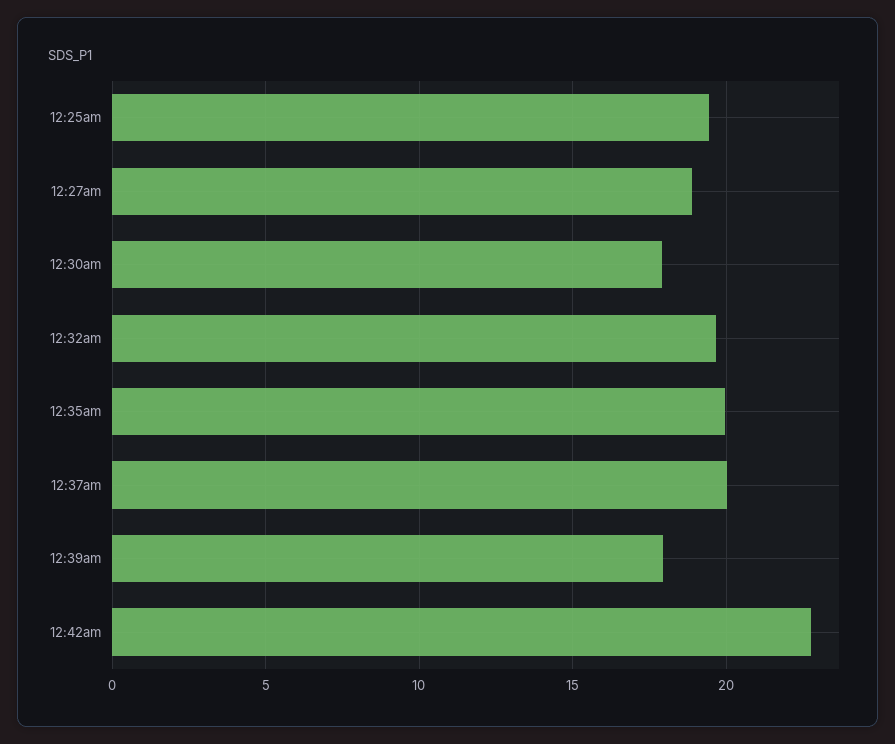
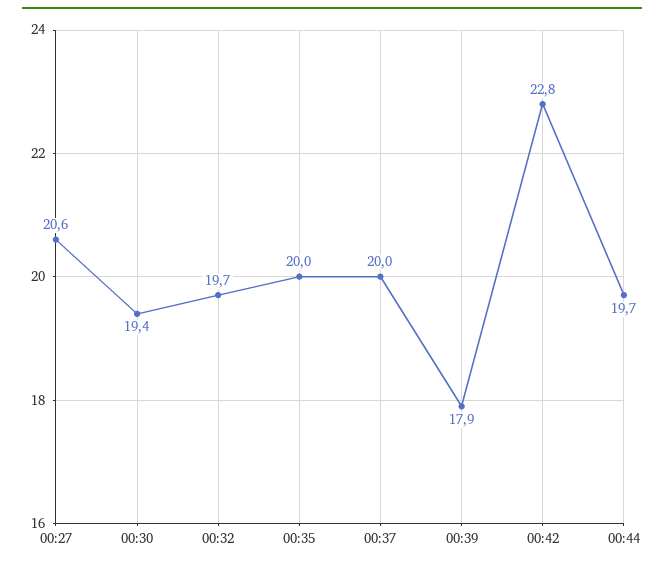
12:25am: 19.5 -> none
12:27am: 19 -> 20.6
12:30am: 18 -> 19.4
00:44: none -> 19.7

